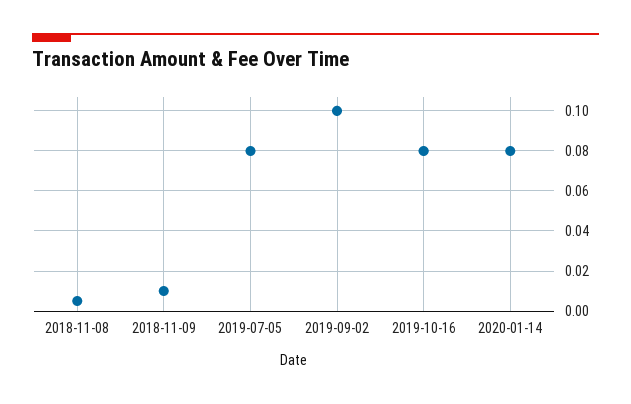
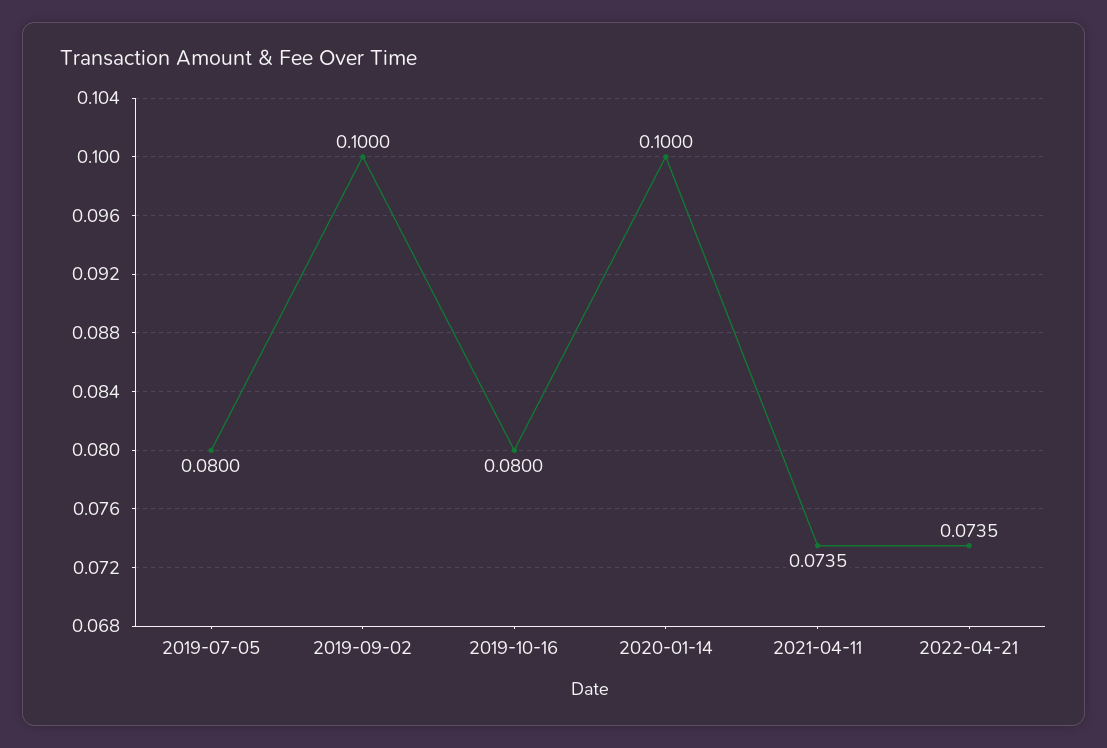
2018-11-08: 0.005 -> none
2018-11-09: 0.01 -> none
2020-01-14: 0.08 -> 0.1
2021-04-11: none -> 0.0735
2022-04-21: none -> 0.0735

